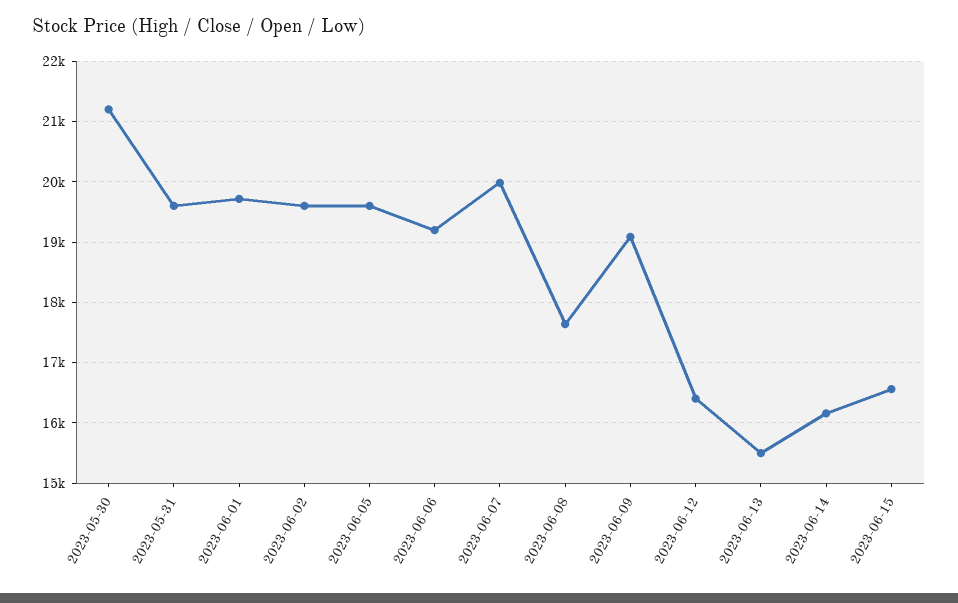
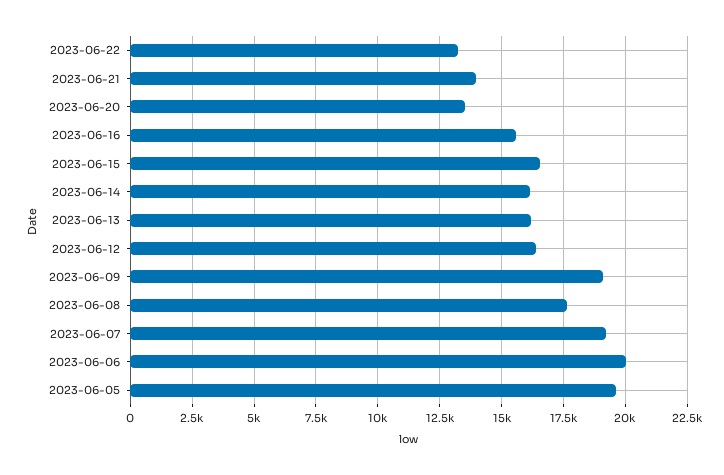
2023-05-30: 21200 -> none
2023-05-31: 19600 -> none
2023-06-01: 19700 -> none
2023-06-02: 19600 -> none
2023-06-06: 19200 -> 20000
2023-06-07: 20000 -> 19250
2023-06-13: 15500 -> 16250
2023-06-22: none -> 13250
2023-06-21: none -> 14000
2023-06-20: none -> 13500
2023-06-16: none -> 15500

